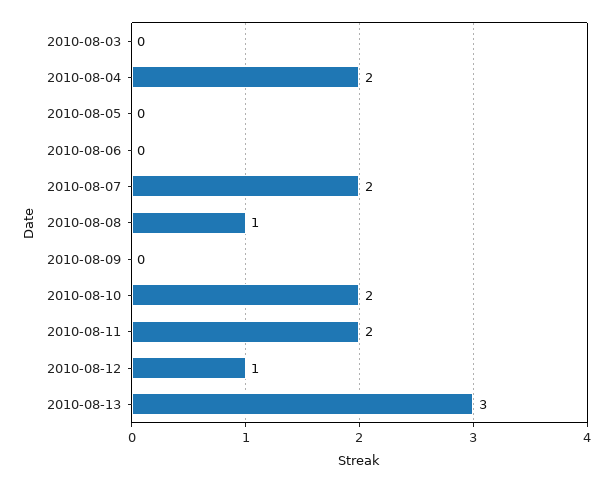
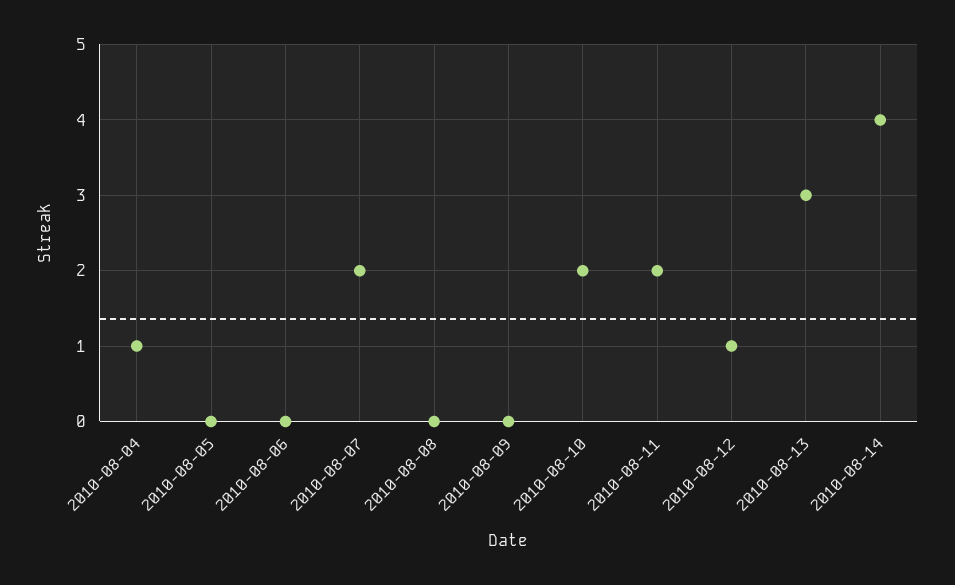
2010-08-03: 0 -> none
2010-08-04: 2 -> 1
2010-08-08: 1 -> 0
2010-08-14: none -> 4

